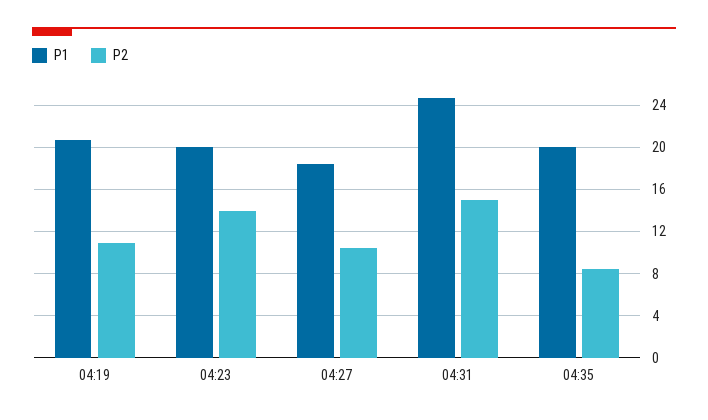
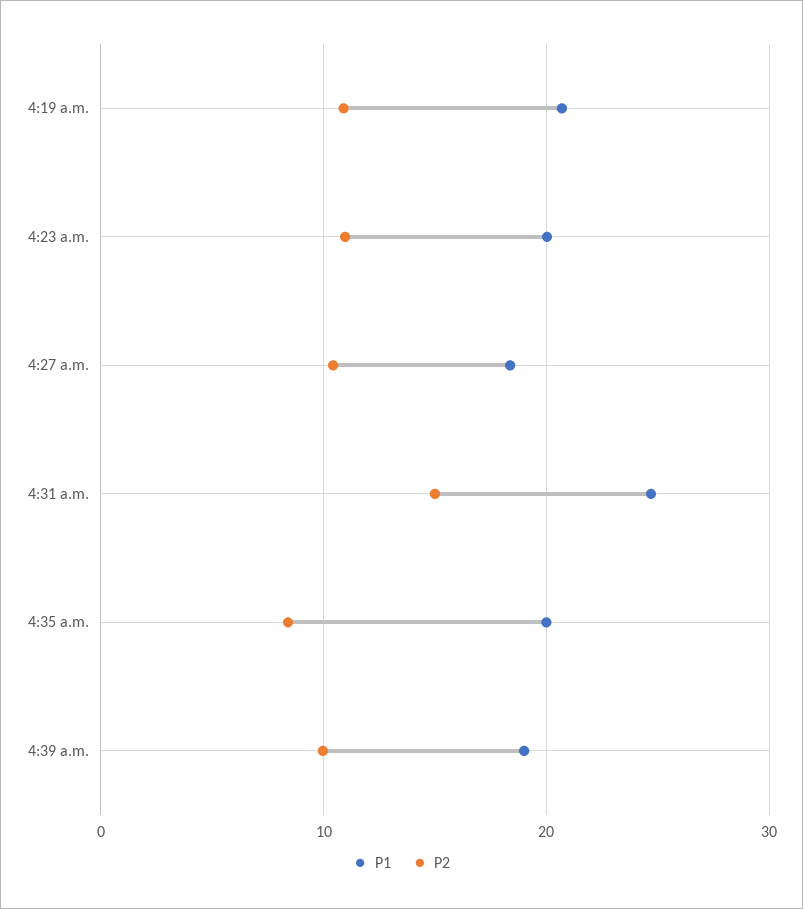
P2, 04:23: 14 -> 11
P1, 4:39 a.m.: none -> 19
P2, 4:39 a.m.: none -> 10

